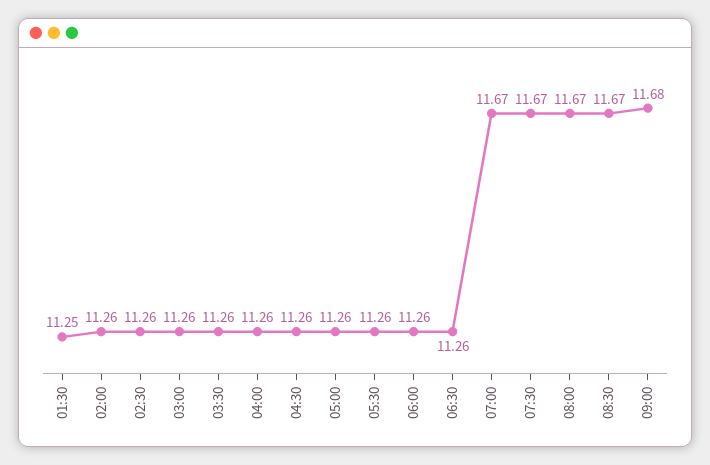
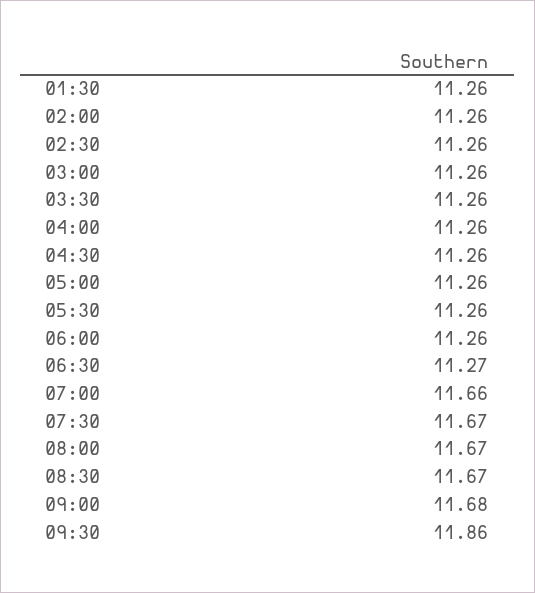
01:30: 11.25 -> 11.26
06:30: 11.26 -> 11.27
07:00: 11.67 -> 11.66
09:30: none -> 11.86

